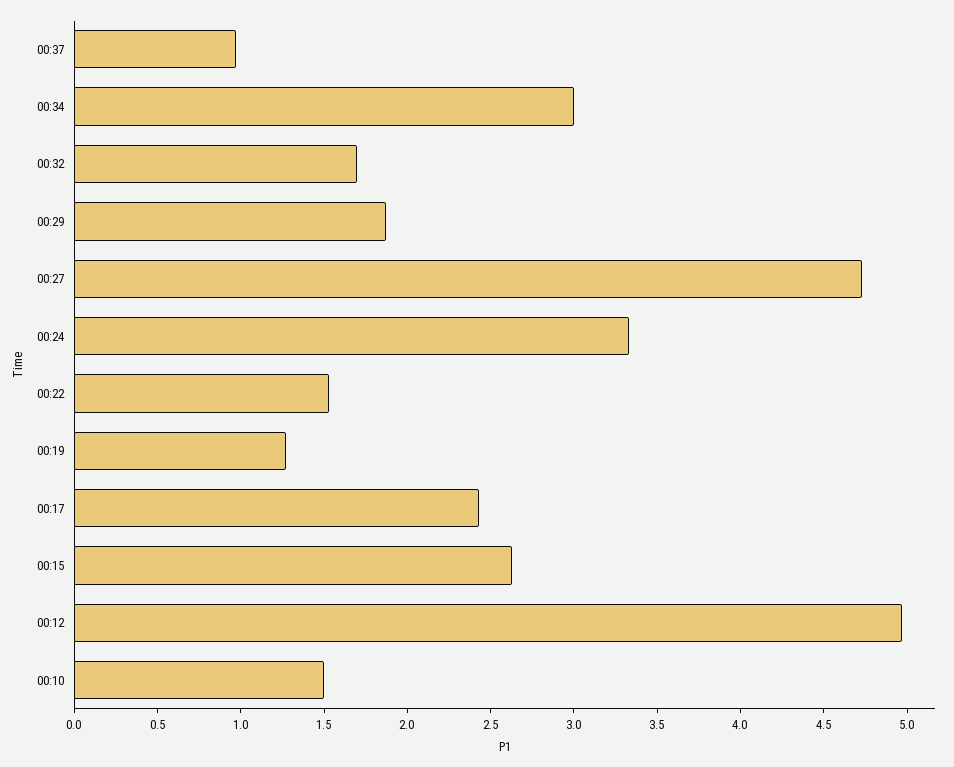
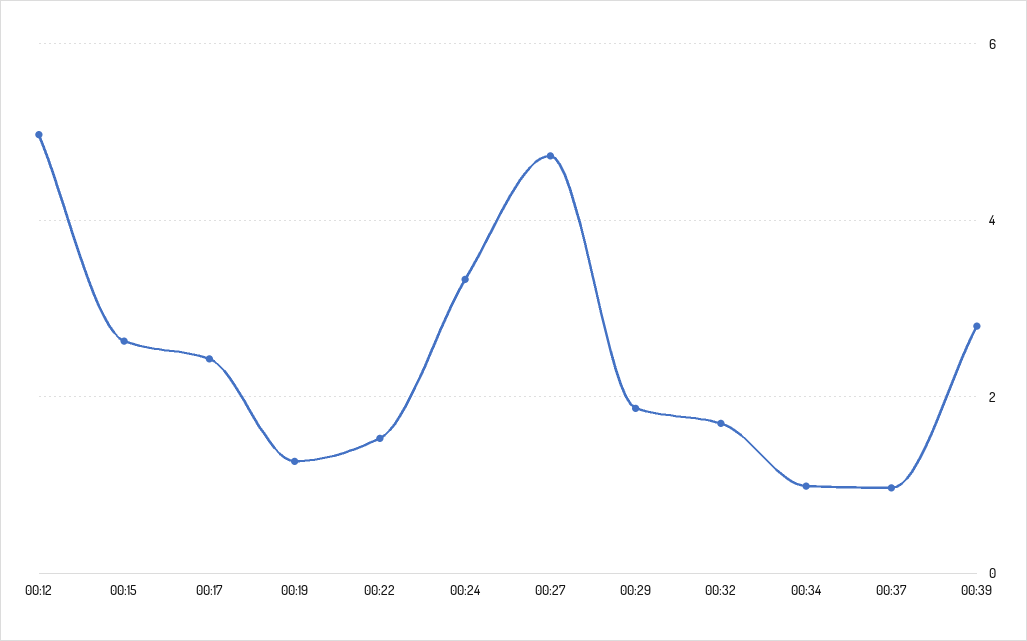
00:34: 3 -> 1
00:10: 1.5 -> none
00:39: none -> 2.8

